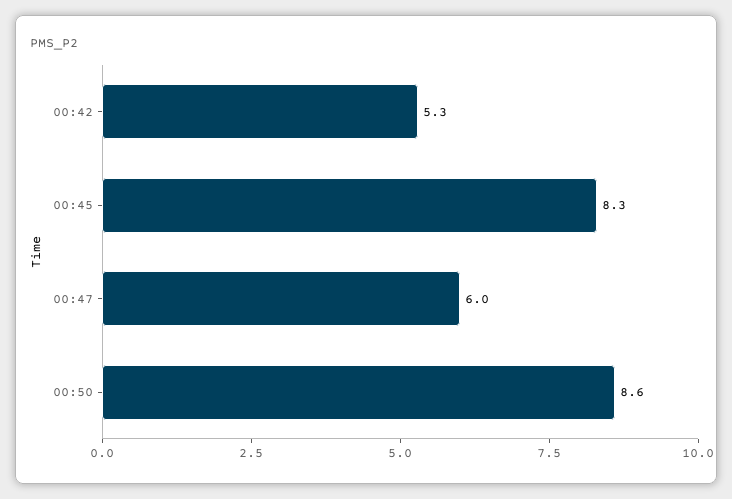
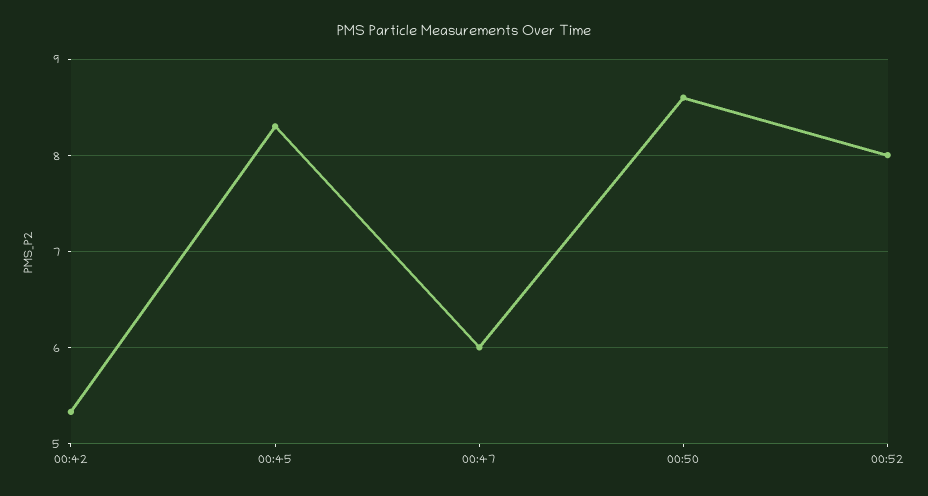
00:52: none -> 8

